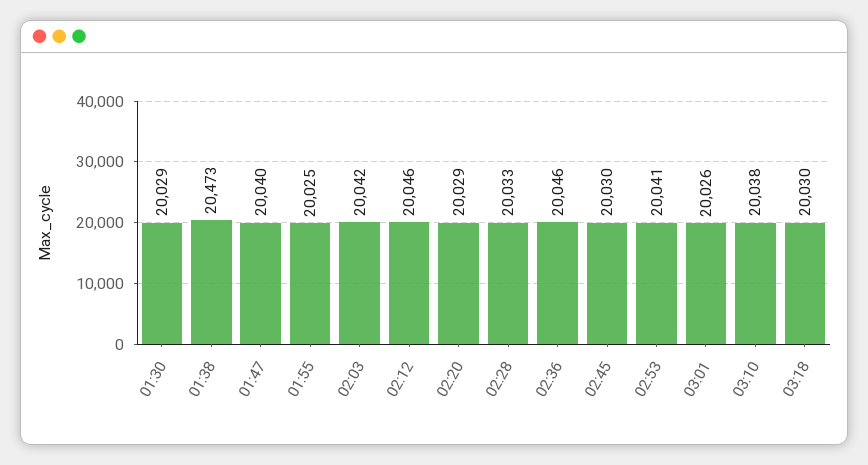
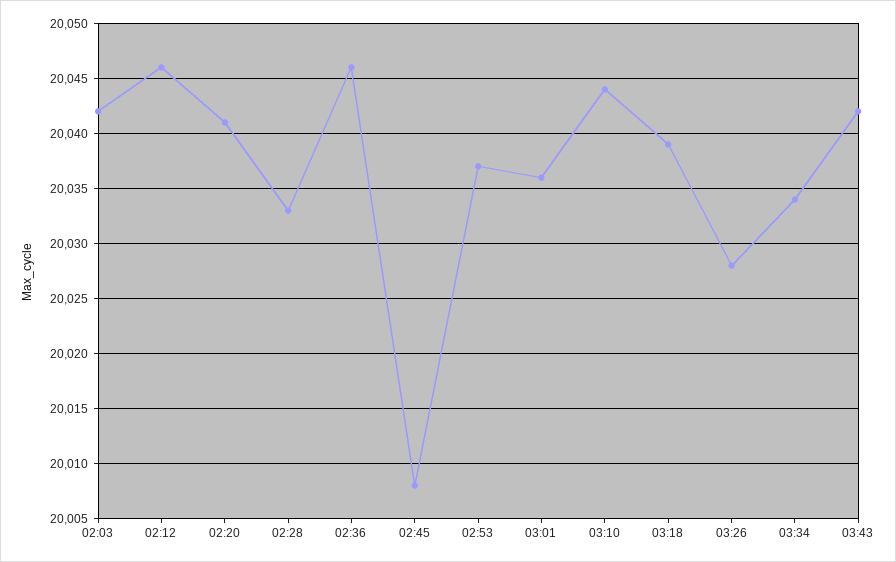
01:30: 20029 -> none
01:38: 20473 -> none
01:47: 20040 -> none
01:55: 20025 -> none
02:20: 20029 -> 20041
02:45: 20030 -> 20008
02:53: 20041 -> 20037
03:01: 20026 -> 20036
03:10: 20038 -> 20044
03:18: 20030 -> 20039
03:26: none -> 20028
03:34: none -> 20034
03:43: none -> 20042

